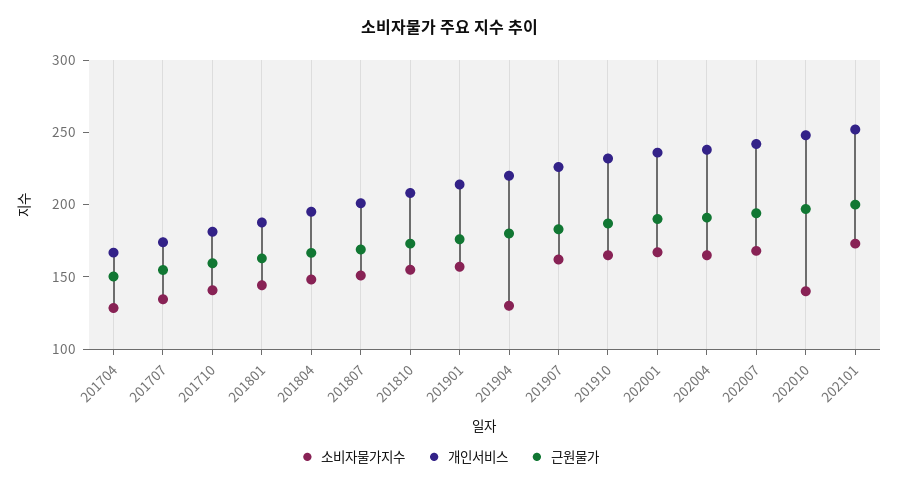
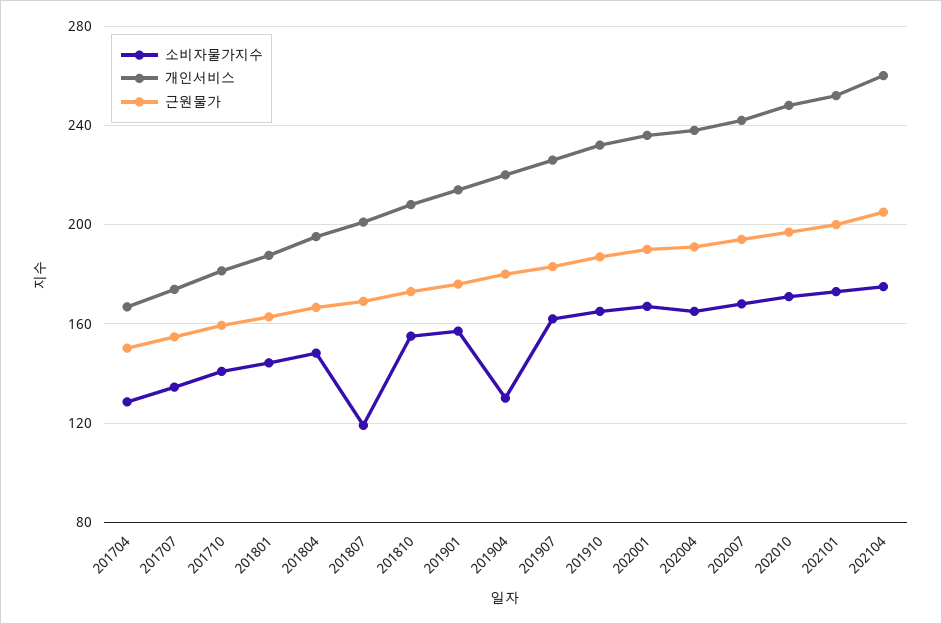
소비자물가지수, 201807: 150 -> 120
소비자물가지수, 202010: 140 -> 170
소비자물가지수, 202104: none -> 175
개인서비스, 202104: none -> 260
근원물가, 202104: none -> 205

